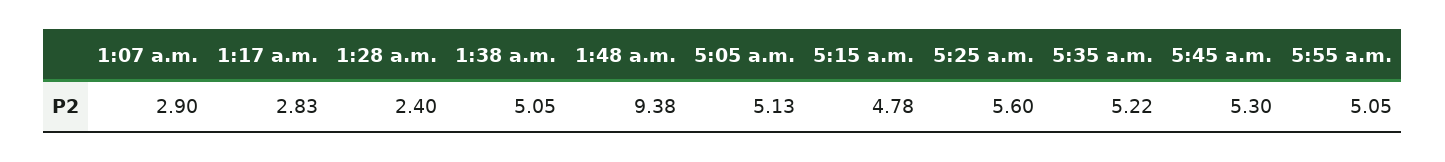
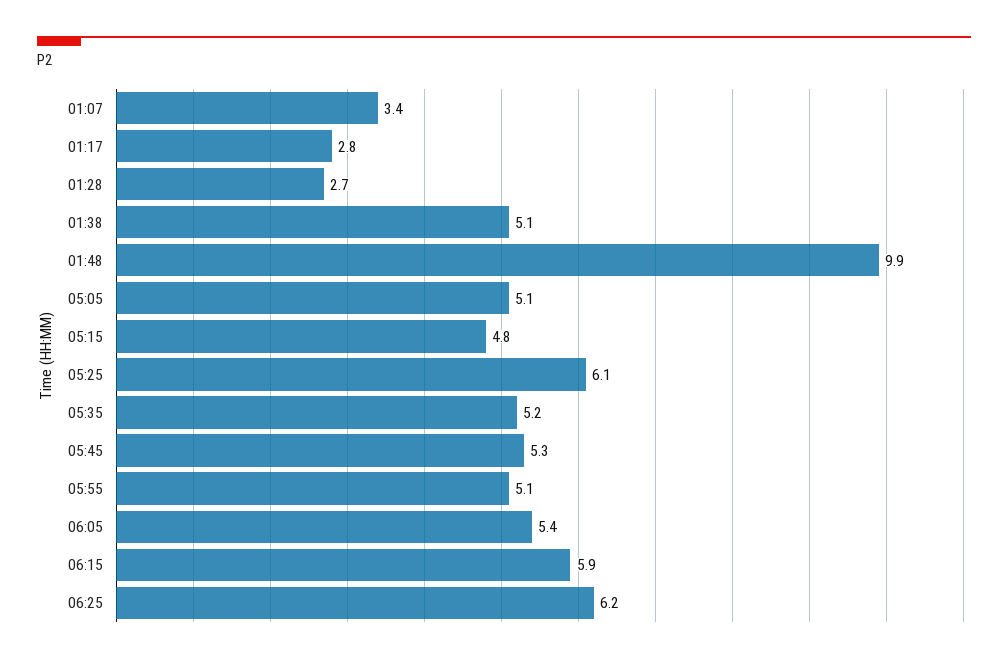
1:07 a.m.: 2.9 -> 3.4
1:28 a.m.: 2.4 -> 2.7
1:48 a.m.: 9.38 -> 9.9
5:25 a.m.: 5.6 -> 6.1
06:05: none -> 5.4
06:15: none -> 5.9
06:25: none -> 6.2

